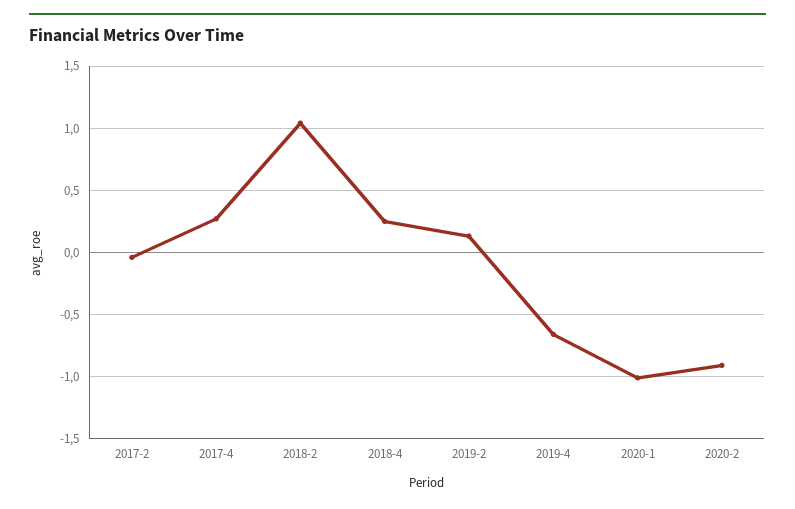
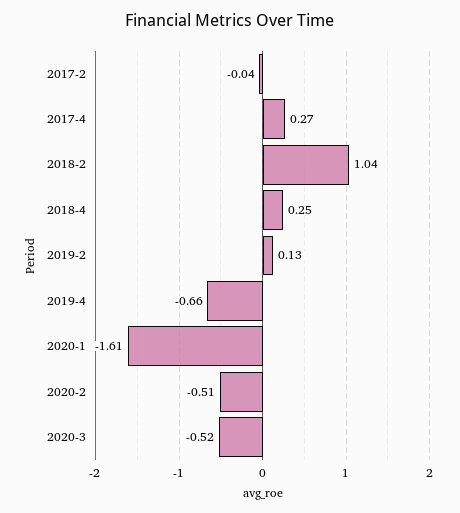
2020-1: -1 -> -1.61
2020-2: -0.9 -> -0.51
2020-3: none -> -0.52

